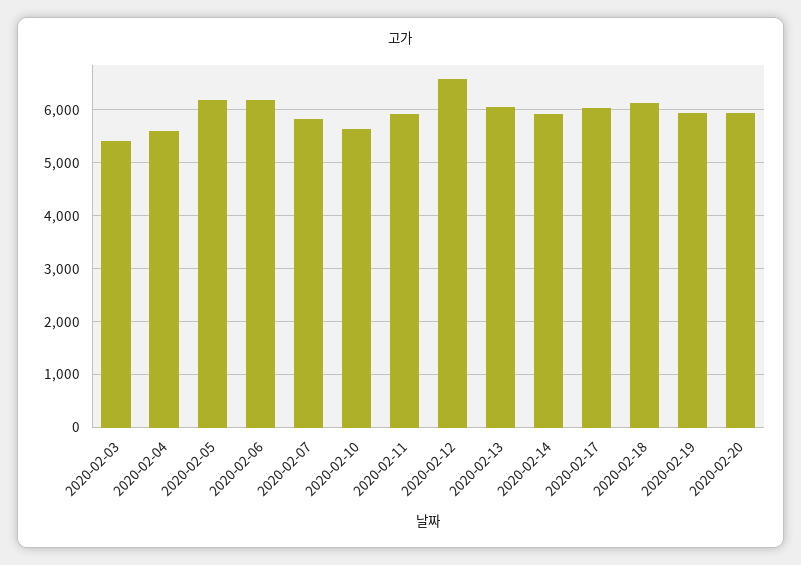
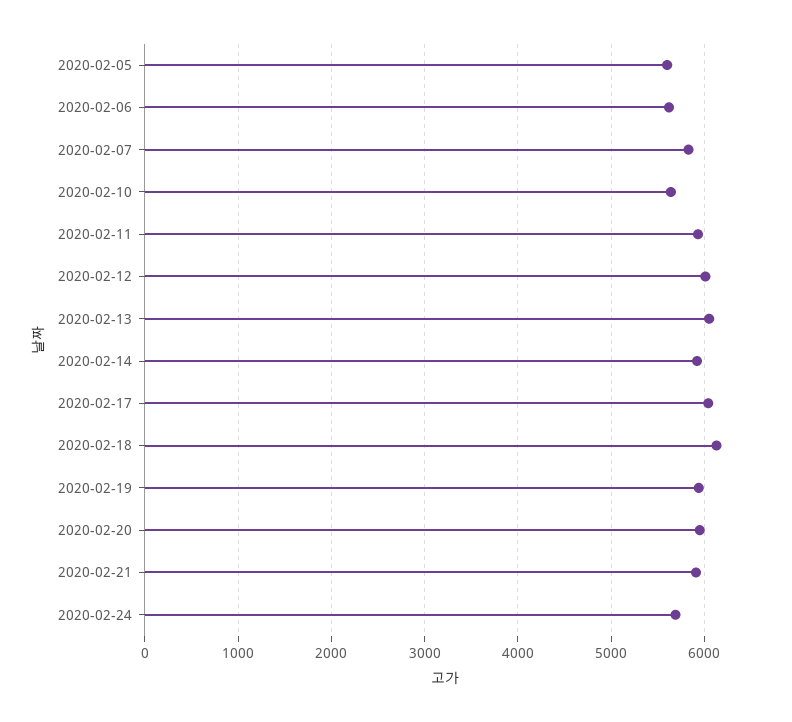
2020-02-03: 5400 -> none
2020-02-04: 5600 -> none
2020-02-05: 6200 -> 5600
2020-02-06: 6200 -> 5600
2020-02-12: 6600 -> 6000
2020-02-21: none -> 5900
2020-02-24: none -> 5700

